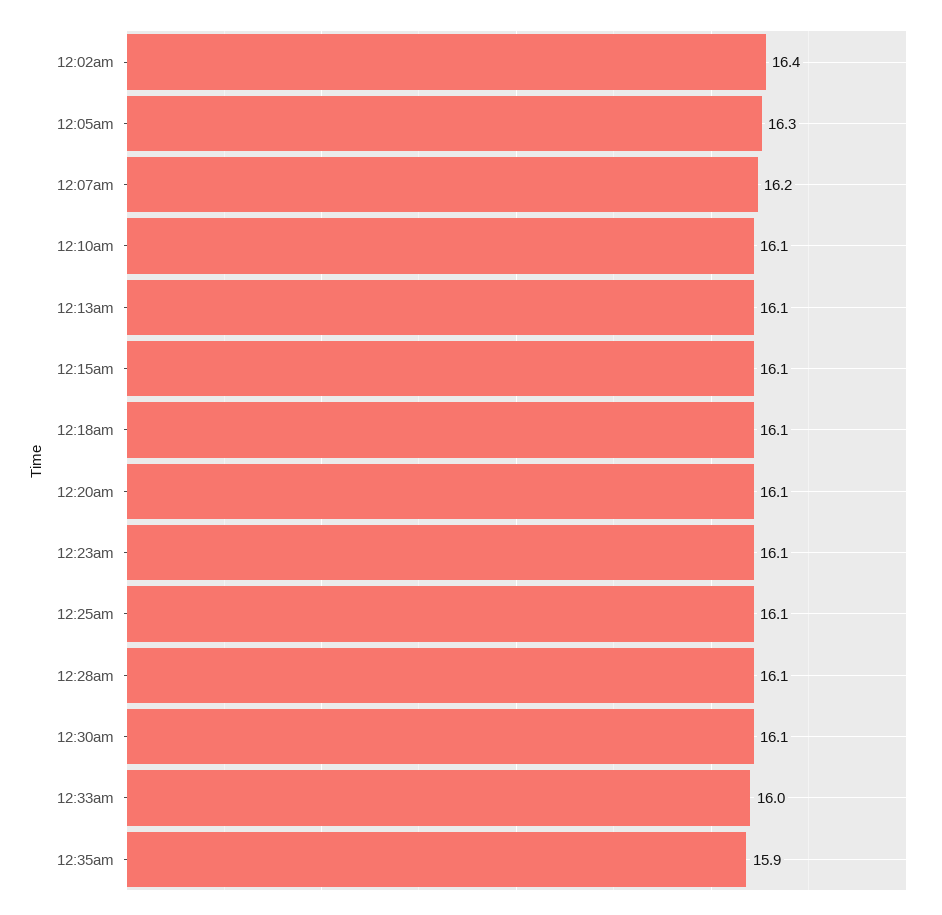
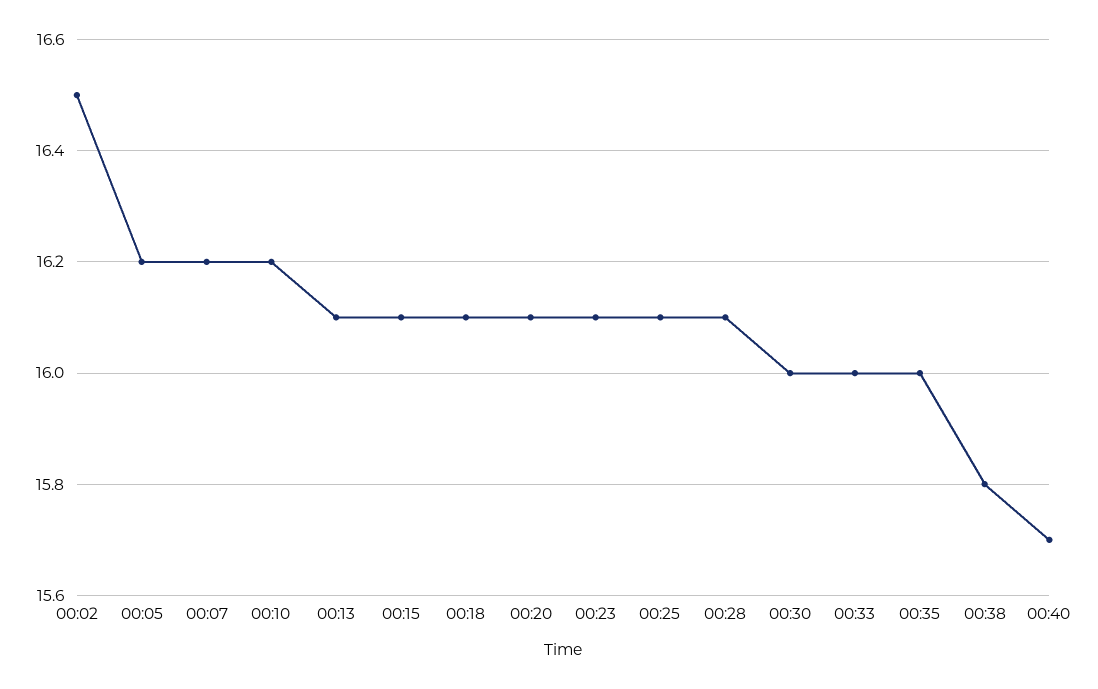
12:02am: 16.4 -> 16.5
12:05am: 16.3 -> 16.2
12:10am: 16.1 -> 16.2
12:30am: 16.1 -> 16
12:35am: 15.9 -> 16
00:38: none -> 15.8
00:40: none -> 15.7

